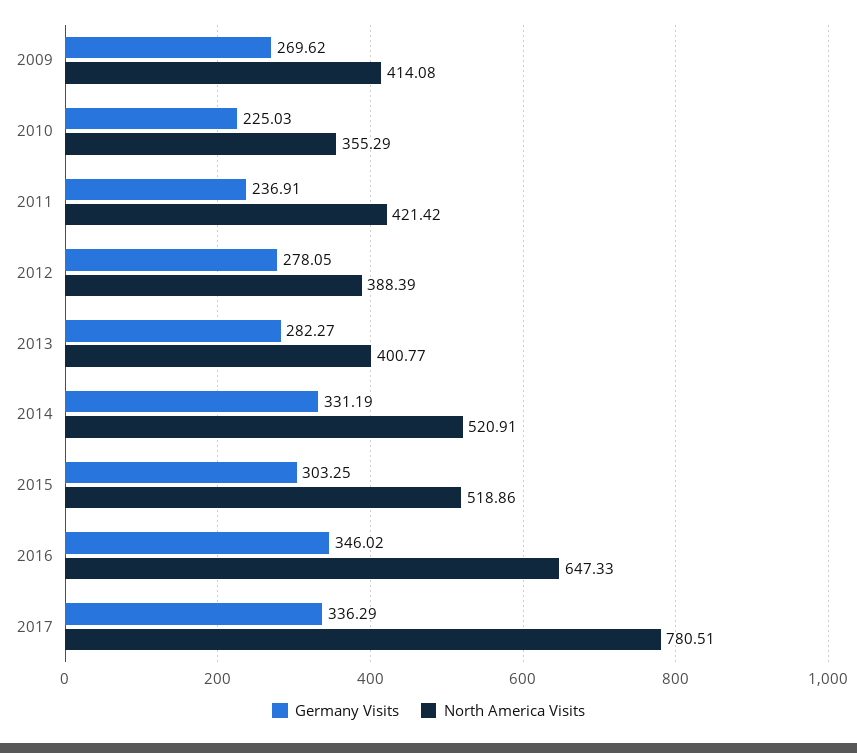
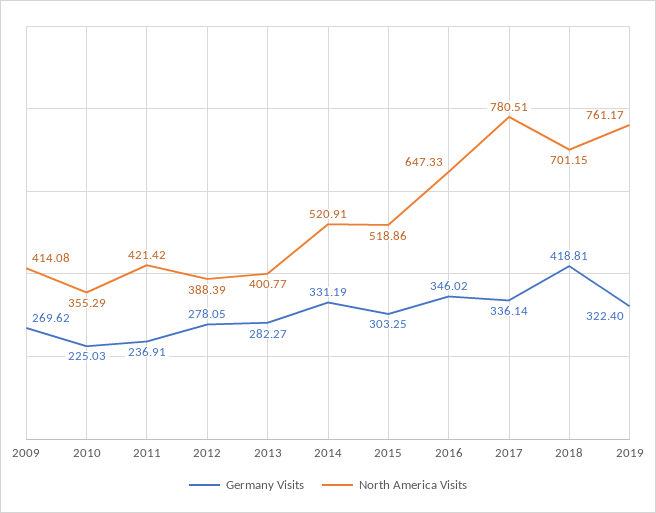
Germany Visits, 2017: 336.29 -> 336.14
Germany Visits, 2018: none -> 418.81
North America Visits, 2018: none -> 701.15
Germany Visits, 2019: none -> 322.4
North America Visits, 2019: none -> 761.17

